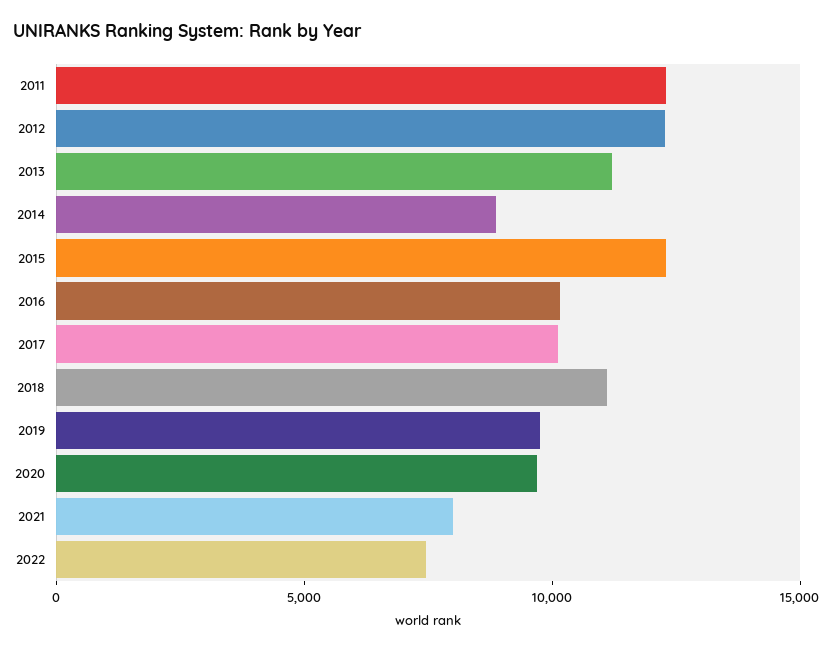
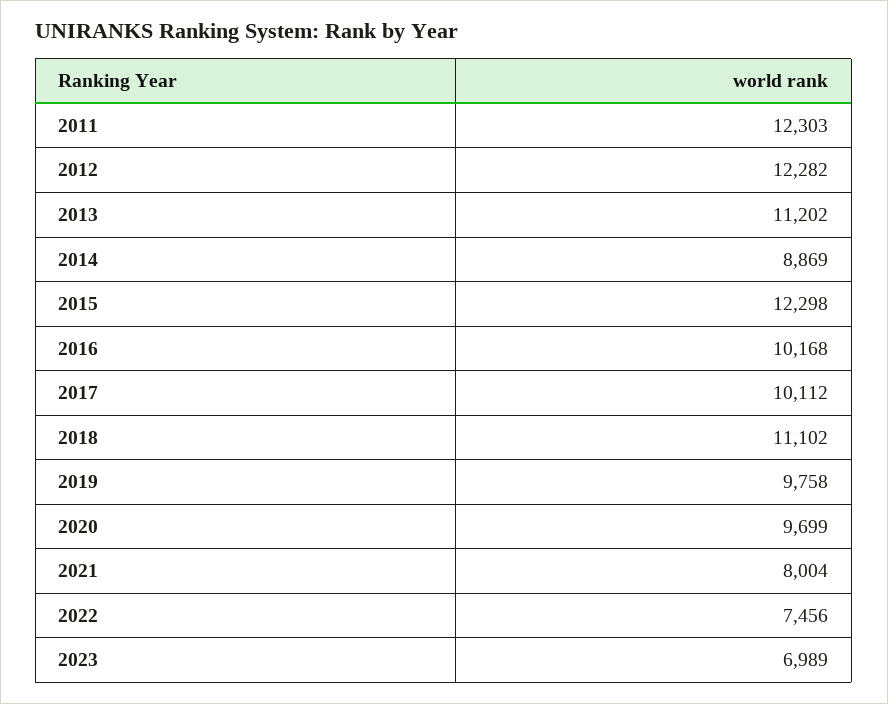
2023: none -> 6989

